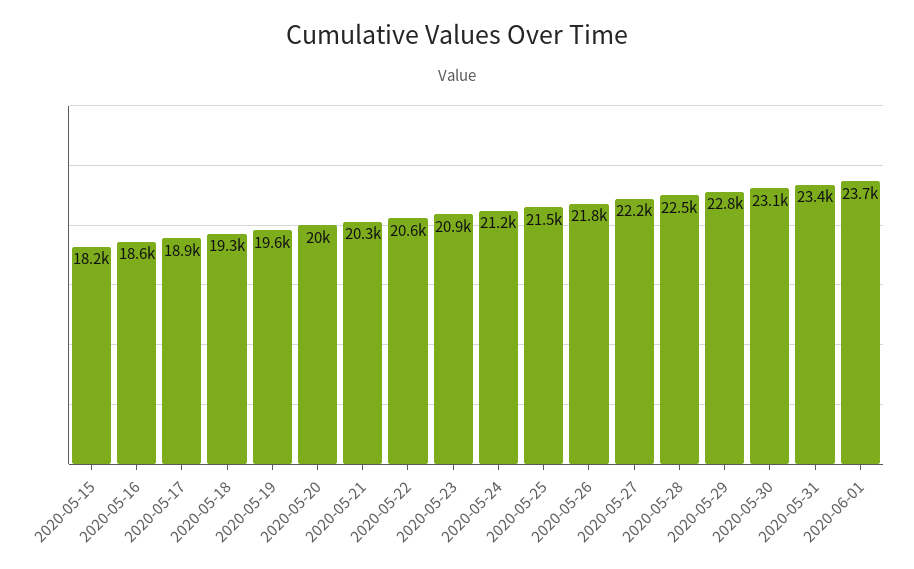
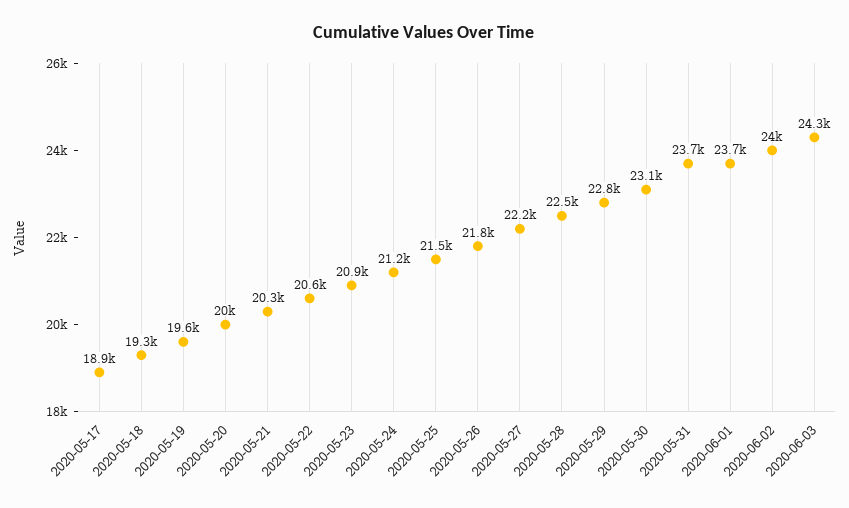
2020-05-15: 18200 -> none
2020-05-16: 18600 -> none
2020-05-31: 23400 -> 23700
2020-06-02: none -> 24000
2020-06-03: none -> 24300

